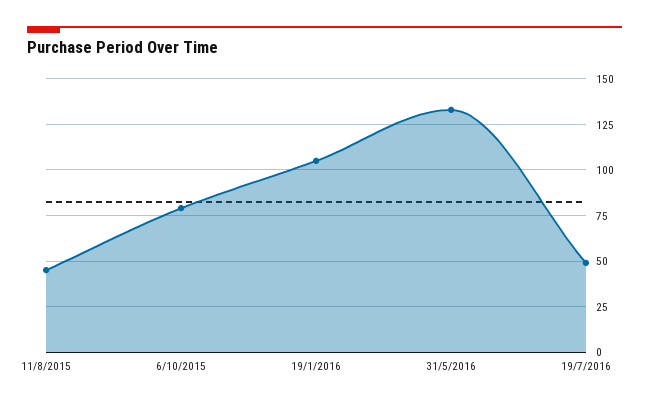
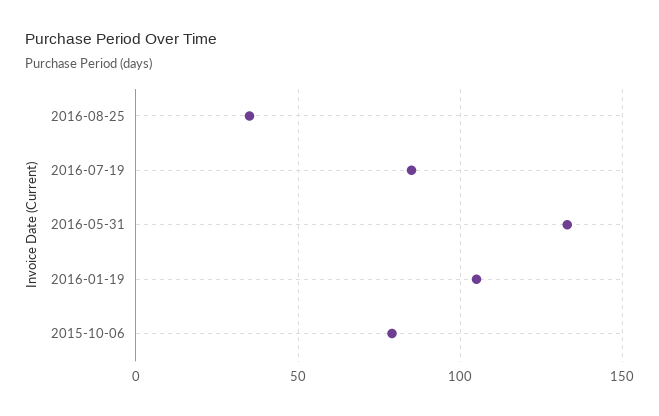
11/8/2015: 45 -> none
19/7/2016: 50 -> 85
2016-08-25: none -> 35

